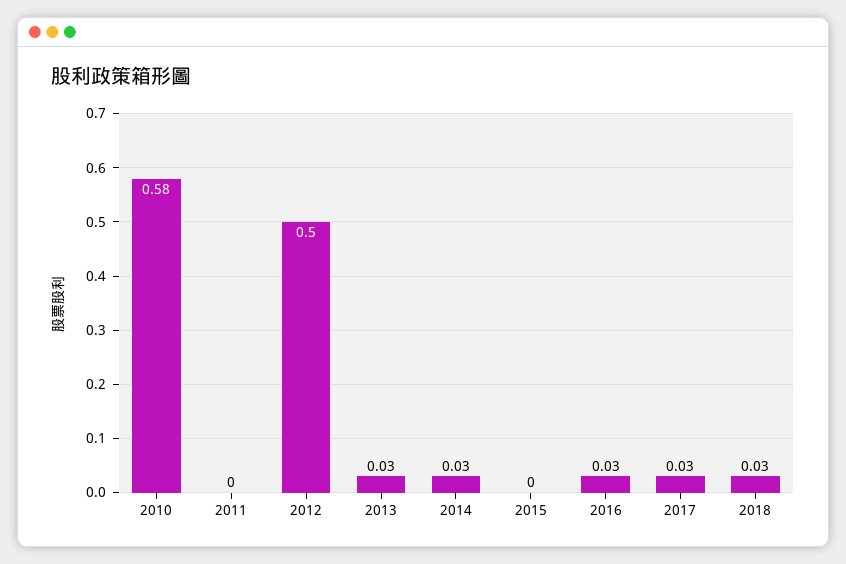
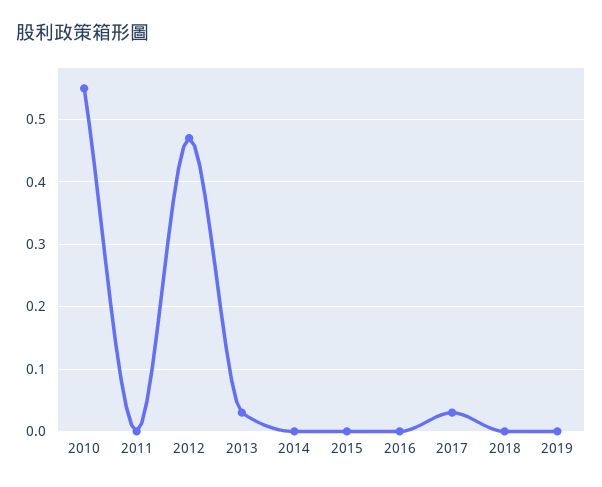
2010: 0.58 -> 0.55
2012: 0.5 -> 0.47
2014: 0.03 -> 0
2016: 0.03 -> 0
2018: 0.03 -> 0
2019: none -> 0

